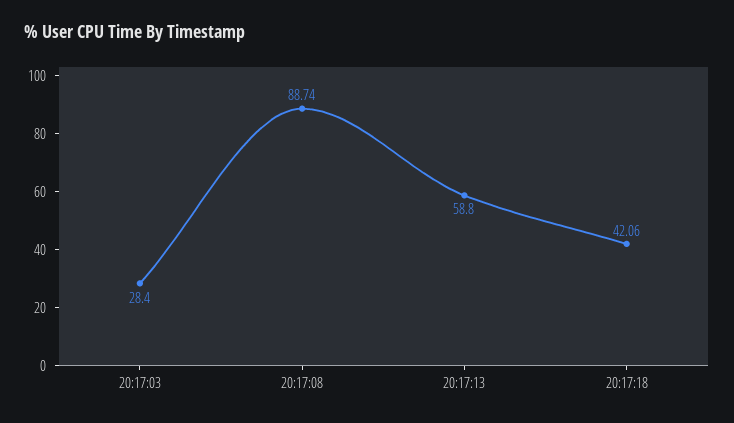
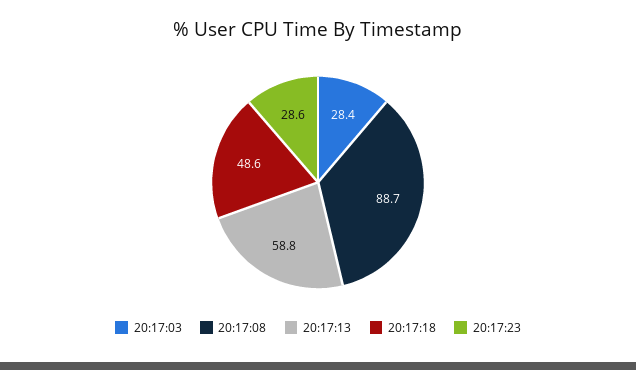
20:17:18: 42.06 -> 48.6
20:17:23: none -> 28.6

